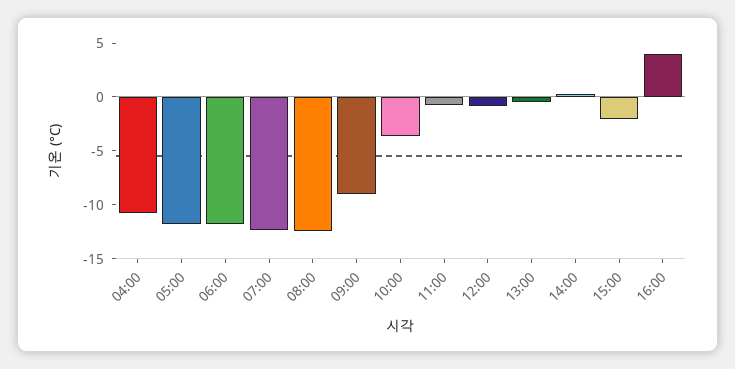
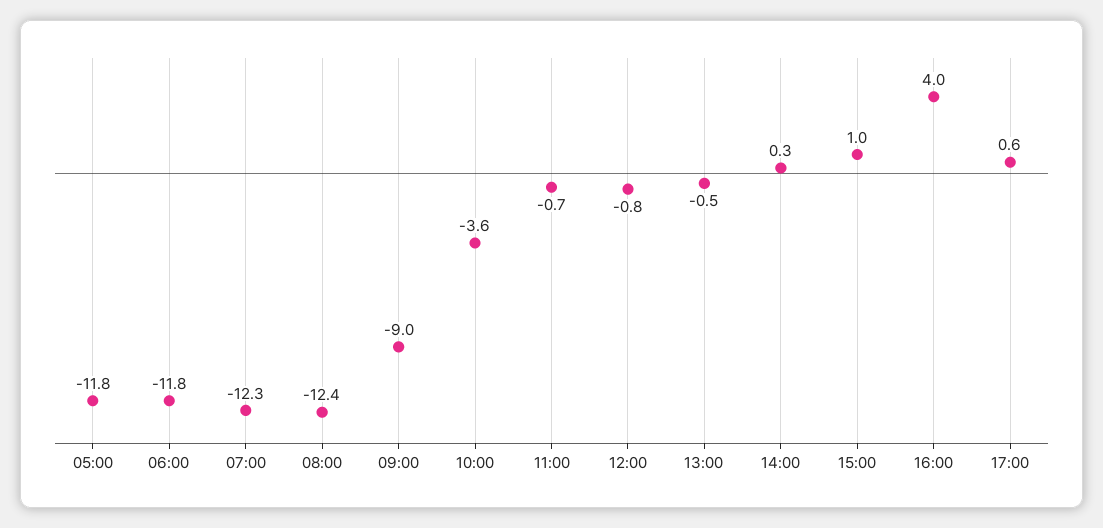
04:00: -11 -> none
15:00: -2 -> 1
17:00: none -> 0.6

